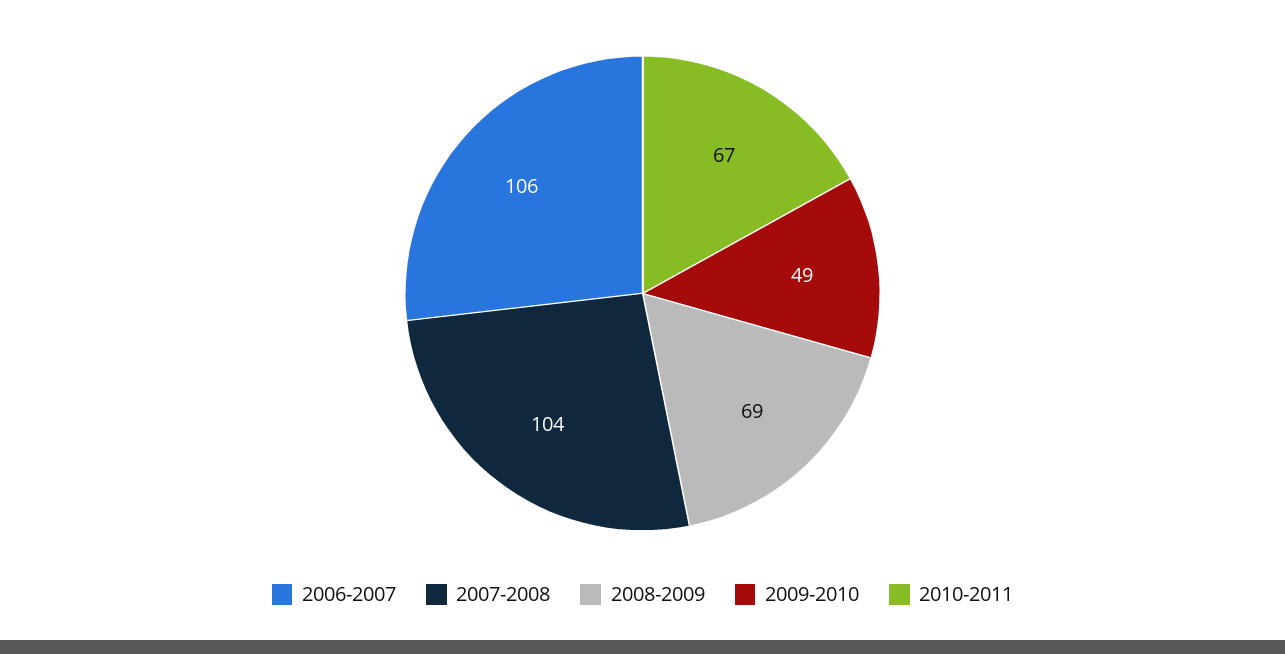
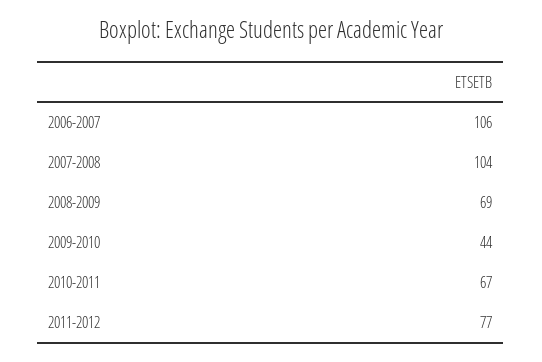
2009-2010: 49 -> 44
2011-2012: none -> 77

